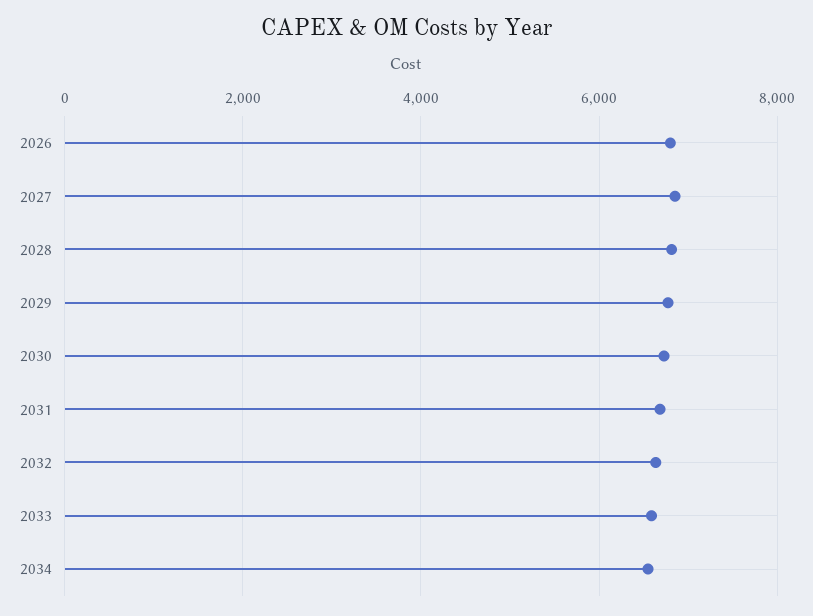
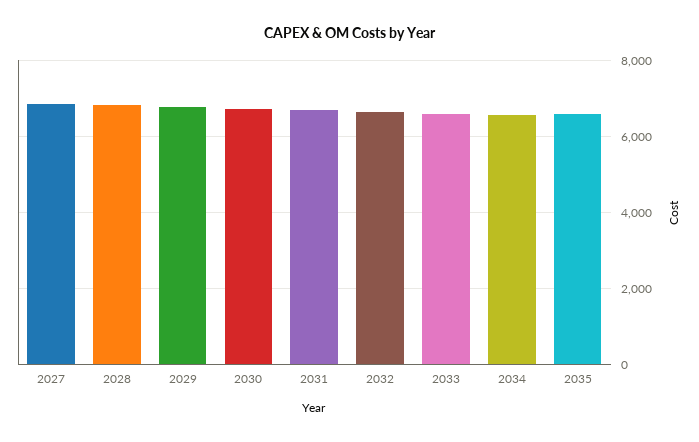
2026: 6800 -> none
2035: none -> 6600

